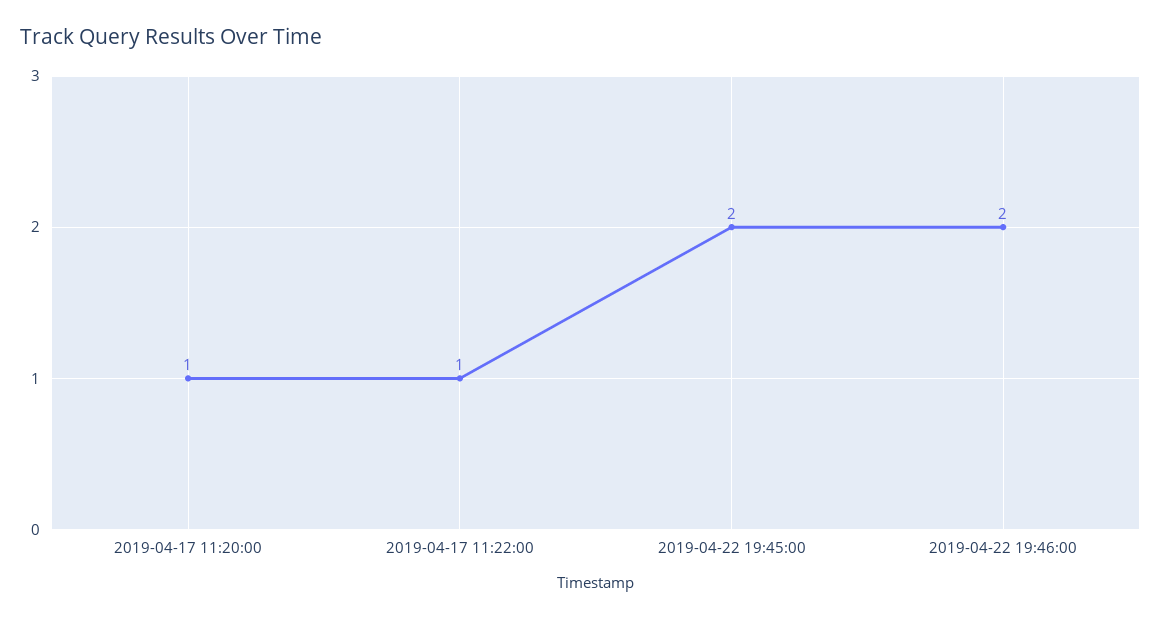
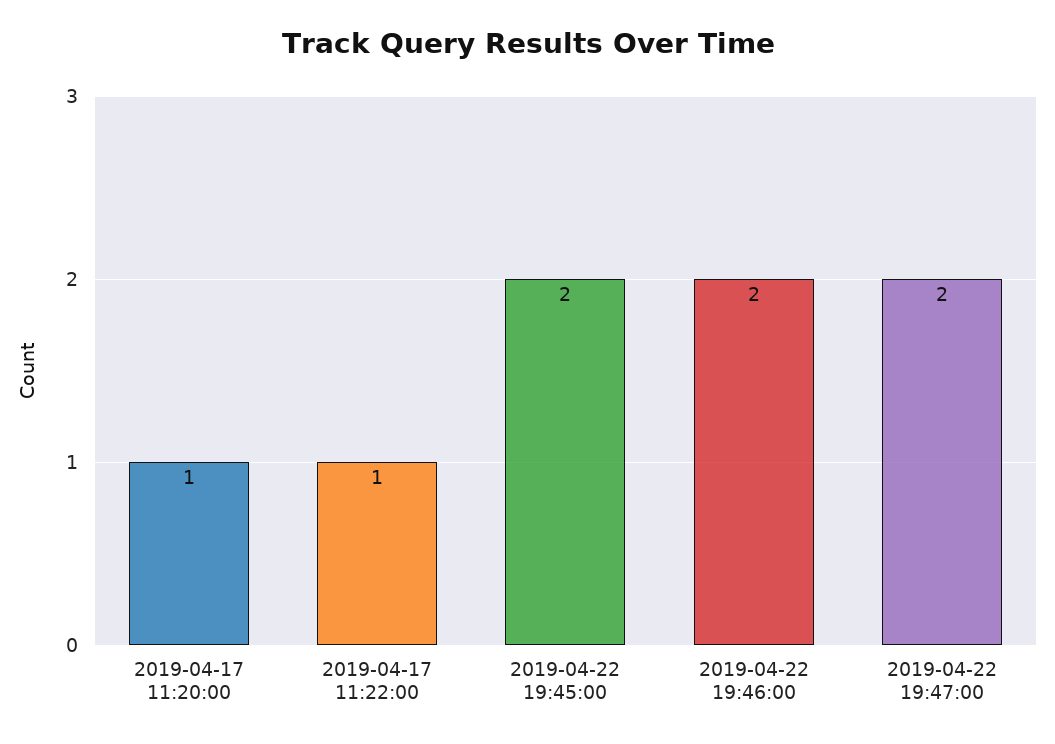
2019-04-22 19:47:00: none -> 2

